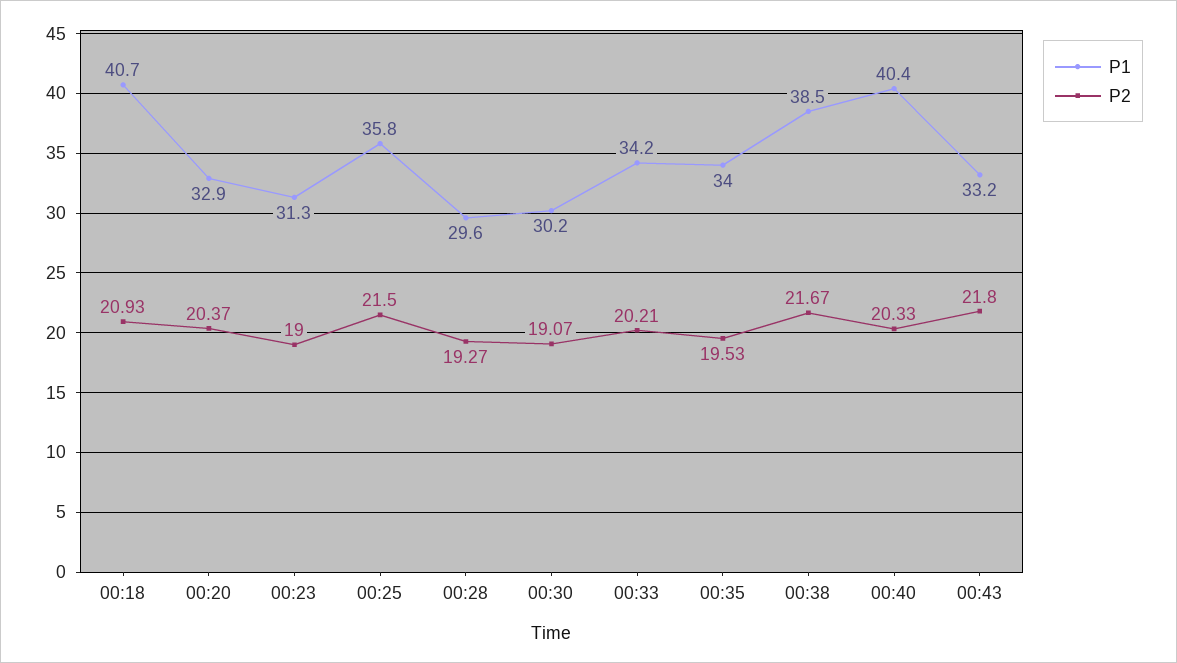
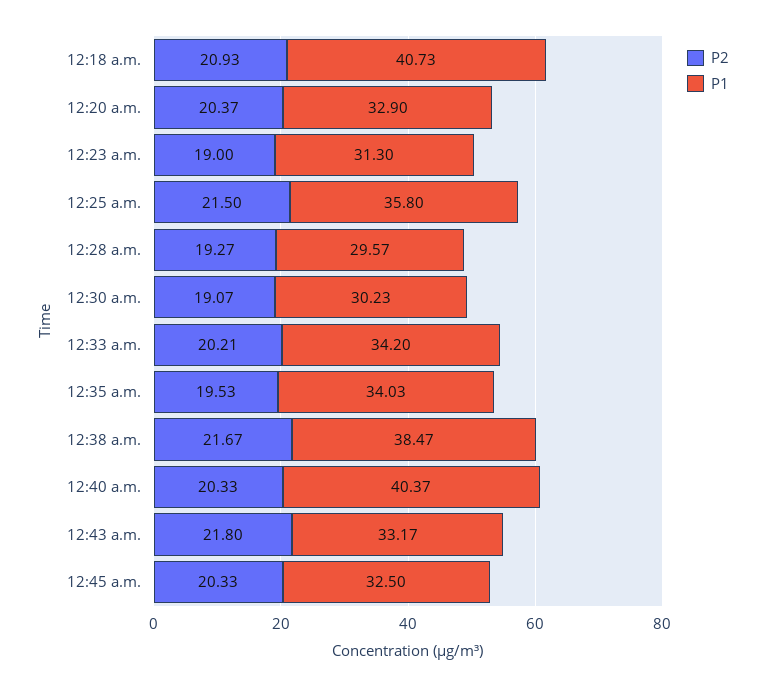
P2, 12:45 a.m.: none -> 20.33
P1, 12:45 a.m.: none -> 32.5

